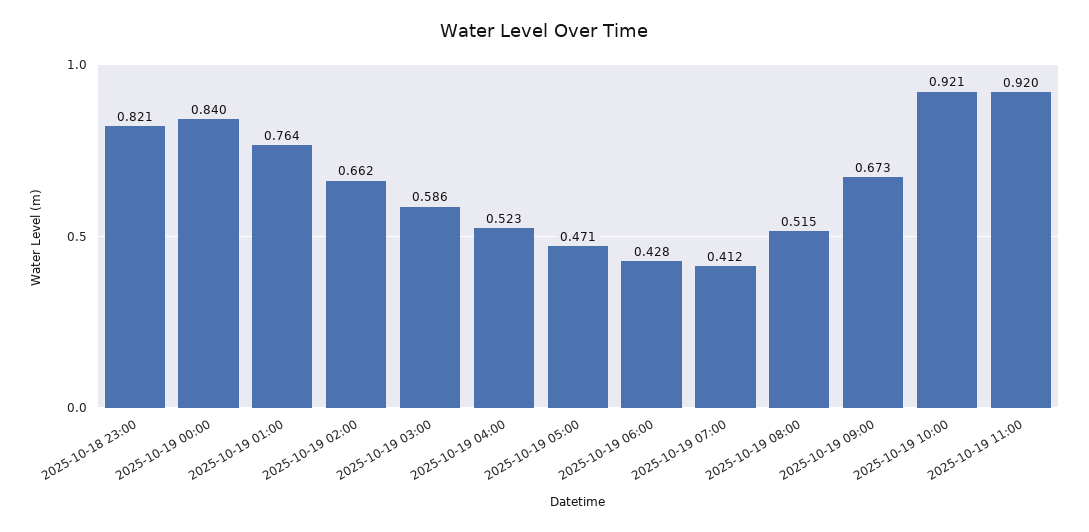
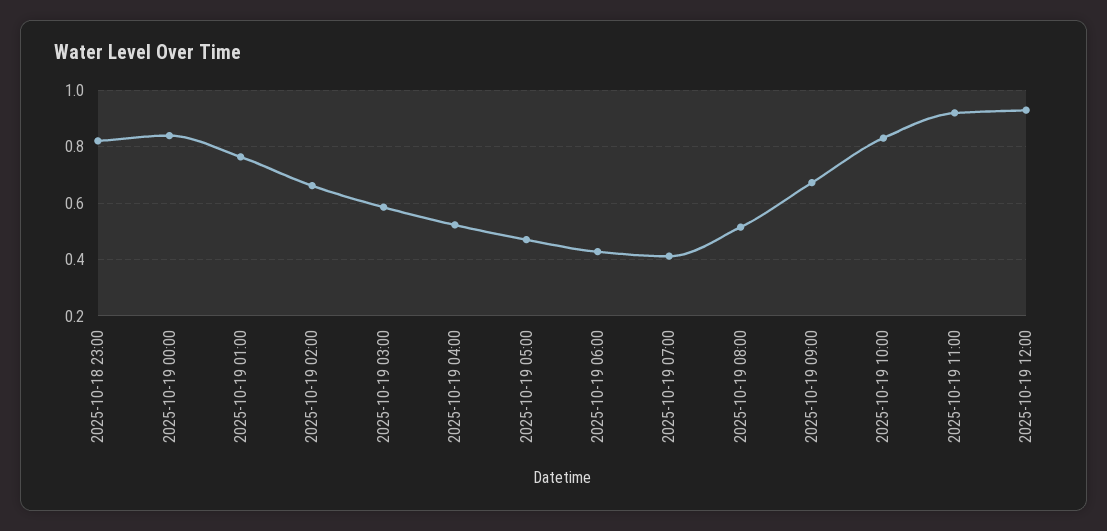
2025-10-19 10:00: 0.921 -> 0.825
2025-10-19 12:00: none -> 0.925

